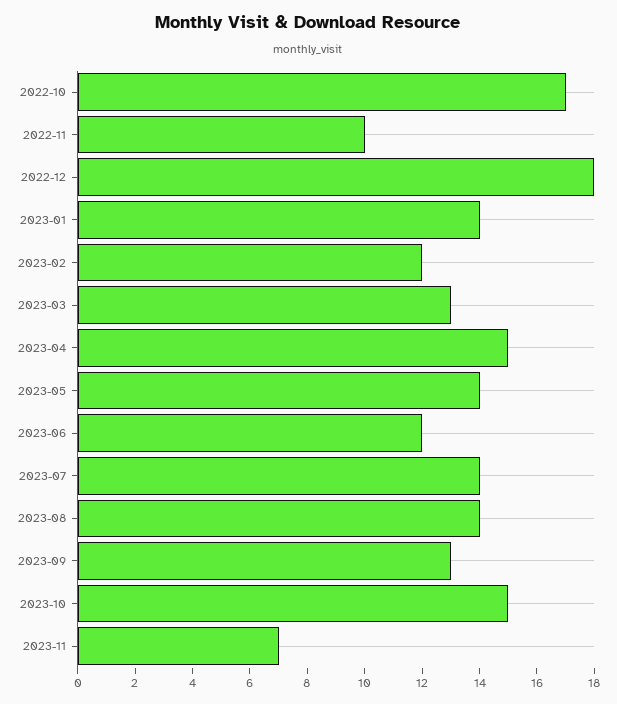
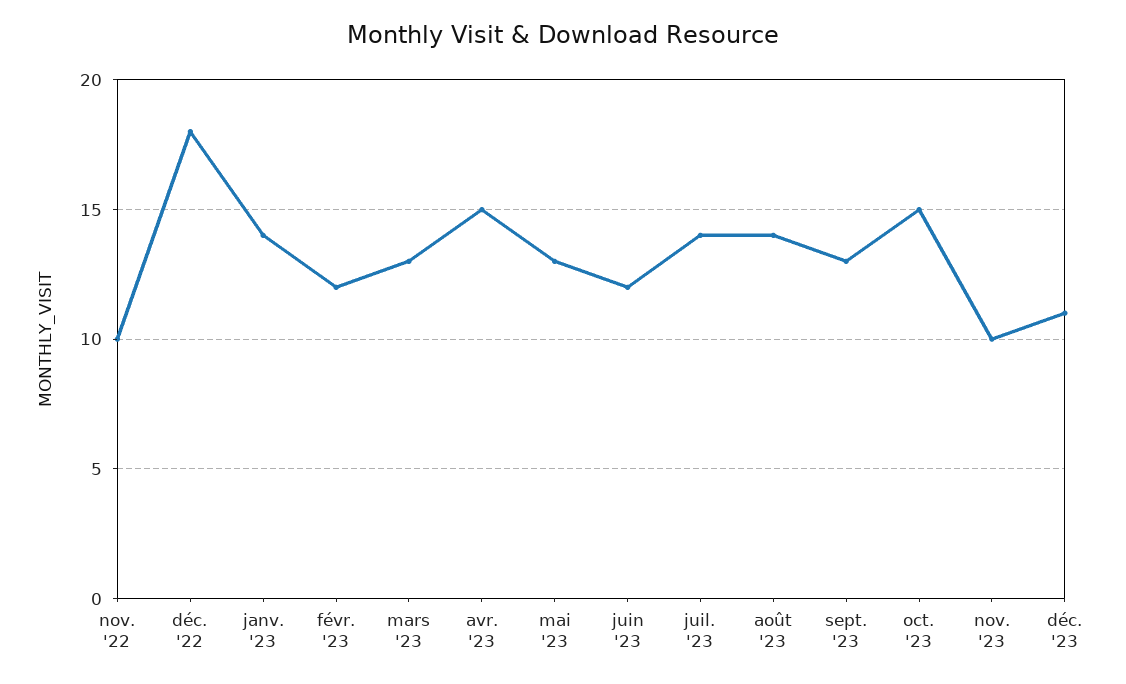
2022-10: 17 -> none
2023-05: 14 -> 13
2023-11: 7 -> 10
déc. '23: none -> 11

